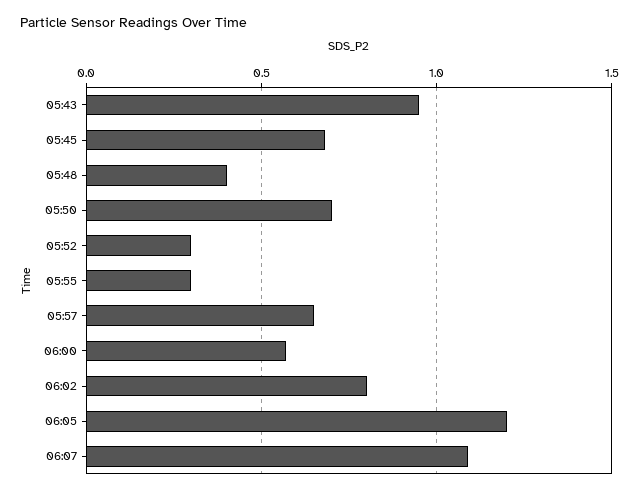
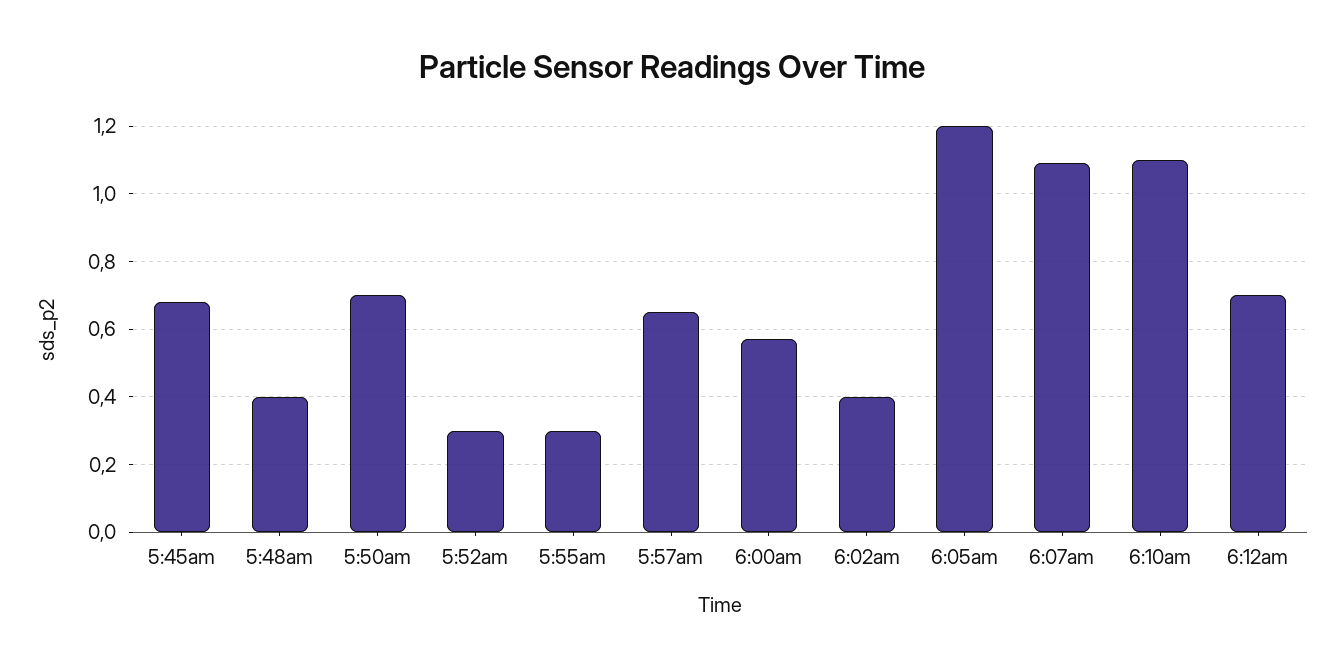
05:43: 0.95 -> none
06:02: 0.8 -> 0.4
6:10am: none -> 1.1
6:12am: none -> 0.7

